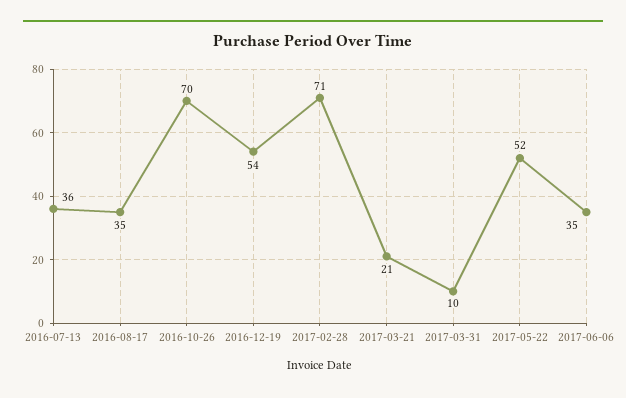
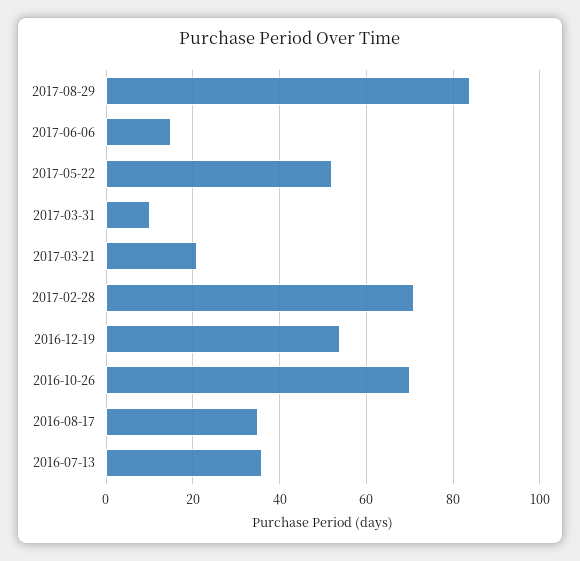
2017-06-06: 35 -> 15
2017-08-29: none -> 85

